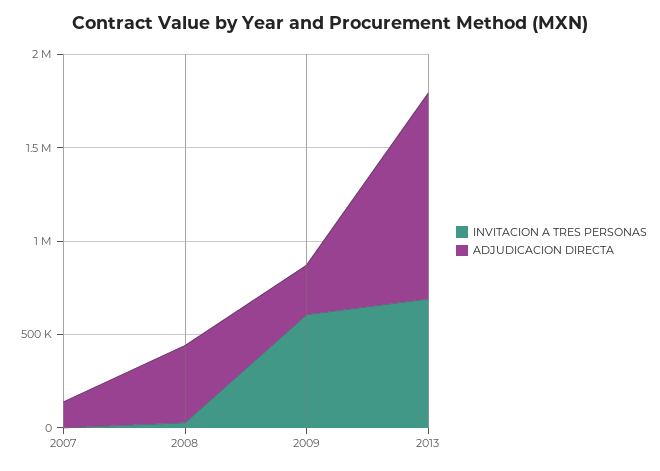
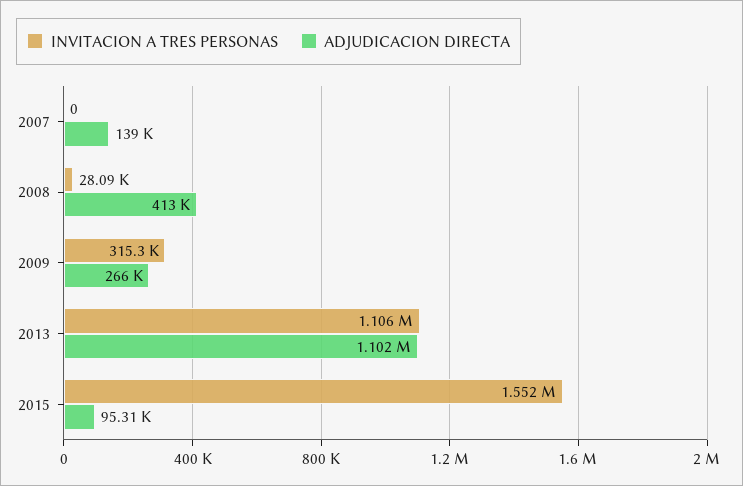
INVITACION A TRES PERSONAS, 2009: 600000 -> 315300
INVITACION A TRES PERSONAS, 2013: 700000 -> 1106000
INVITACION A TRES PERSONAS, 2015: none -> 1552000
ADJUDICACION DIRECTA, 2015: none -> 95310

